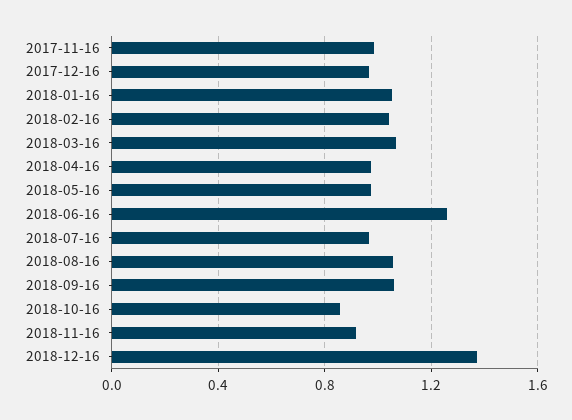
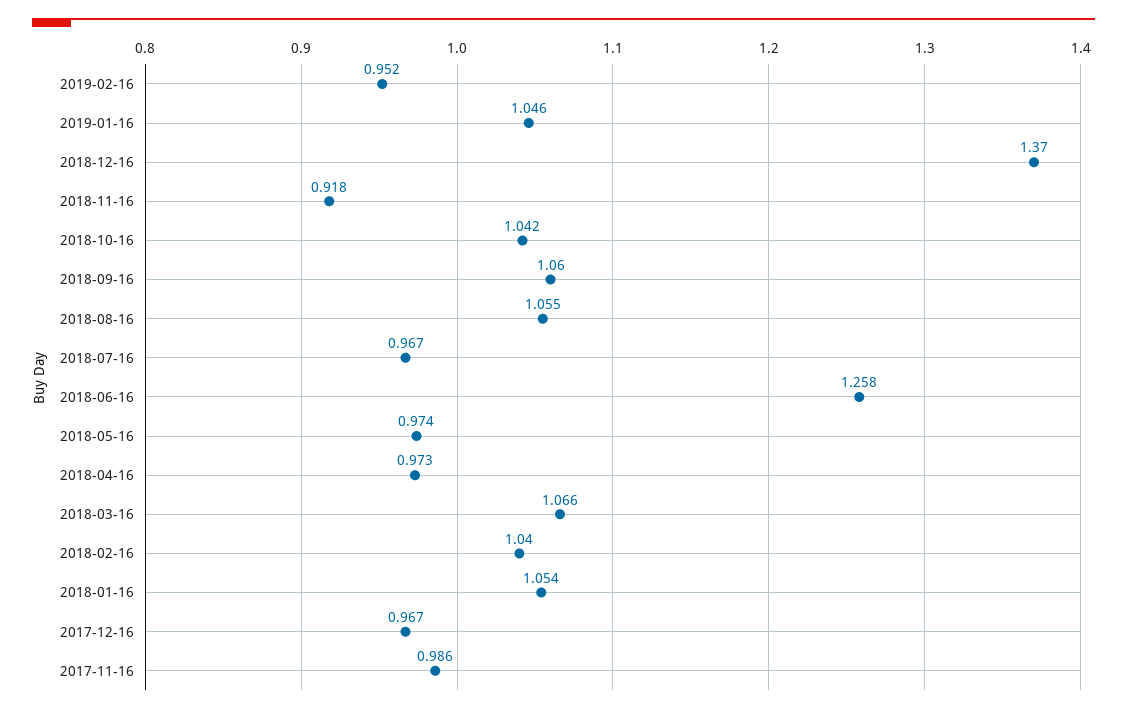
2018-10-16: 0.85 -> 1.042
2019-02-16: none -> 0.952
2019-01-16: none -> 1.046

